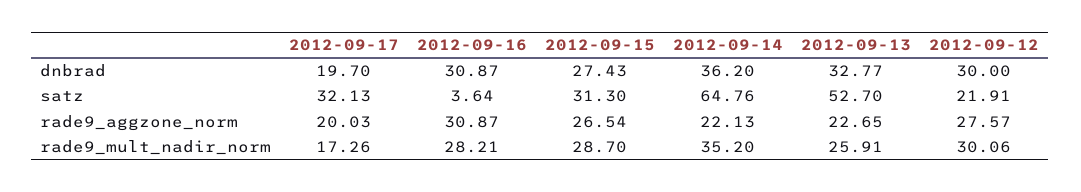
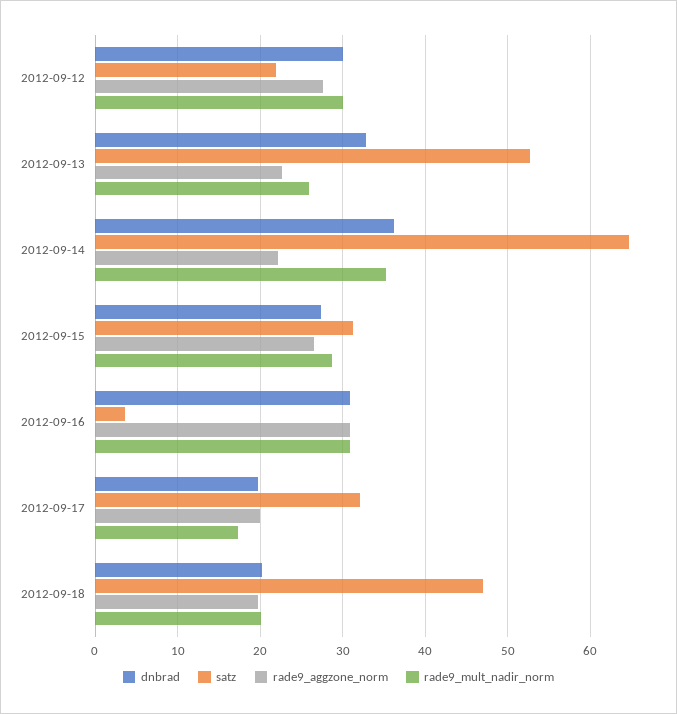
rade9_mult_nadir_norm, 2012-09-16: 28.21 -> 31
dnbrad, 2012-09-18: none -> 20
satz, 2012-09-18: none -> 47
rade9_aggzone_norm, 2012-09-18: none -> 20
rade9_mult_nadir_norm, 2012-09-18: none -> 20

